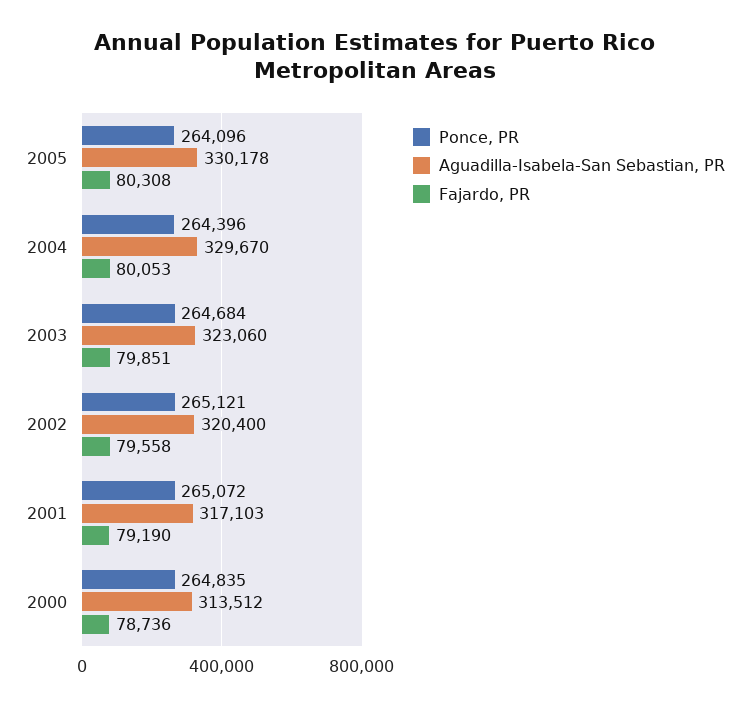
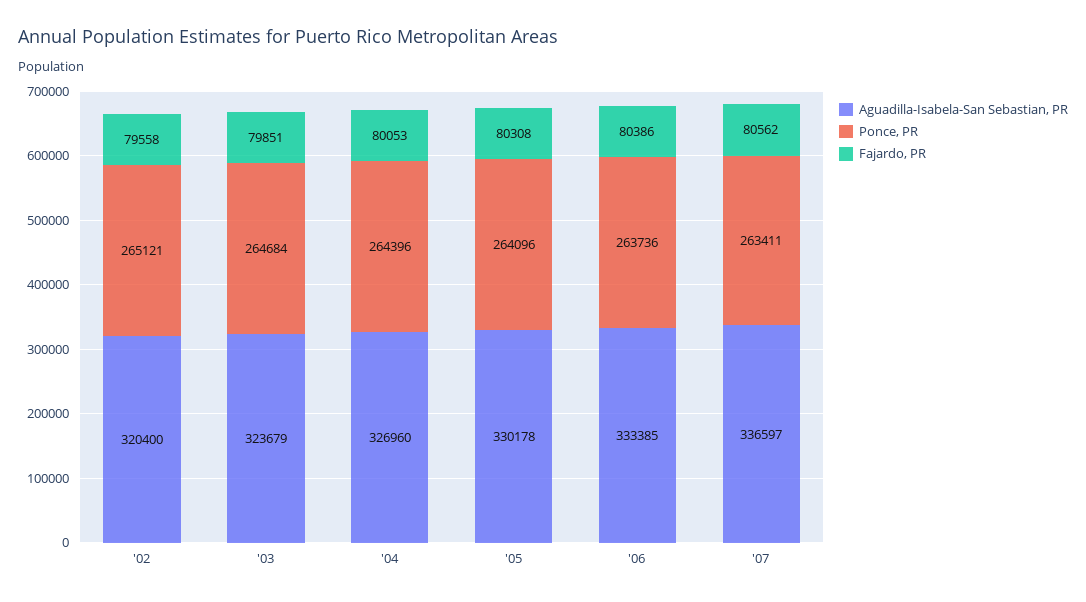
Aguadilla-Isabela-San Sebastian, PR, 2004: 329670 -> 326960
Aguadilla-Isabela-San Sebastian, PR, 2003: 323060 -> 323679
Ponce, PR, 2001: 265072 -> none
Aguadilla-Isabela-San Sebastian, PR, 2001: 317103 -> none
Fajardo, PR, 2001: 79190 -> none
Ponce, PR, 2000: 264835 -> none
Aguadilla-Isabela-San Sebastian, PR, 2000: 313512 -> none
Fajardo, PR, 2000: 78736 -> none
Aguadilla-Isabela-San Sebastian, PR, '06: none -> 333385
Ponce, PR, '06: none -> 263736
Fajardo, PR, '06: none -> 80386
Aguadilla-Isabela-San Sebastian, PR, '07: none -> 336597
Ponce, PR, '07: none -> 263411
Fajardo, PR, '07: none -> 80562

